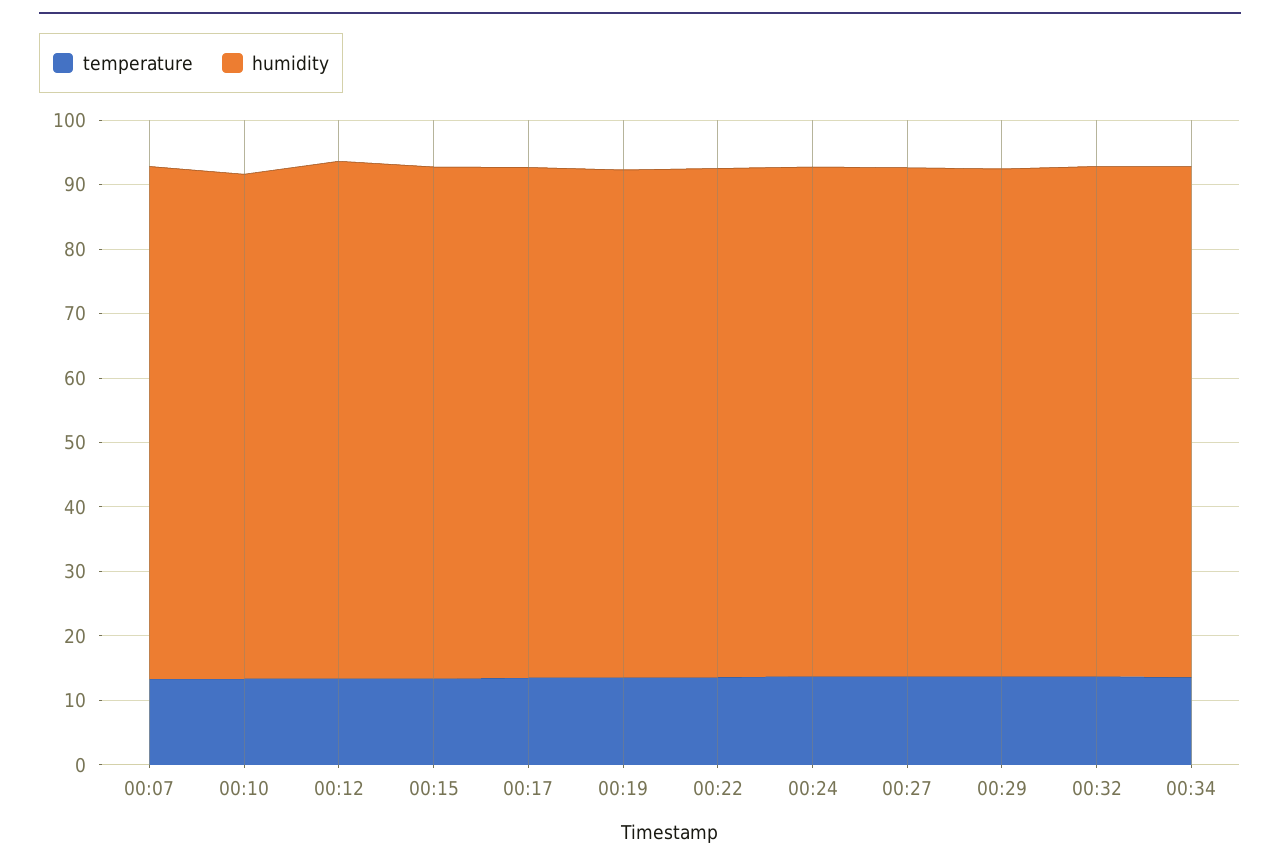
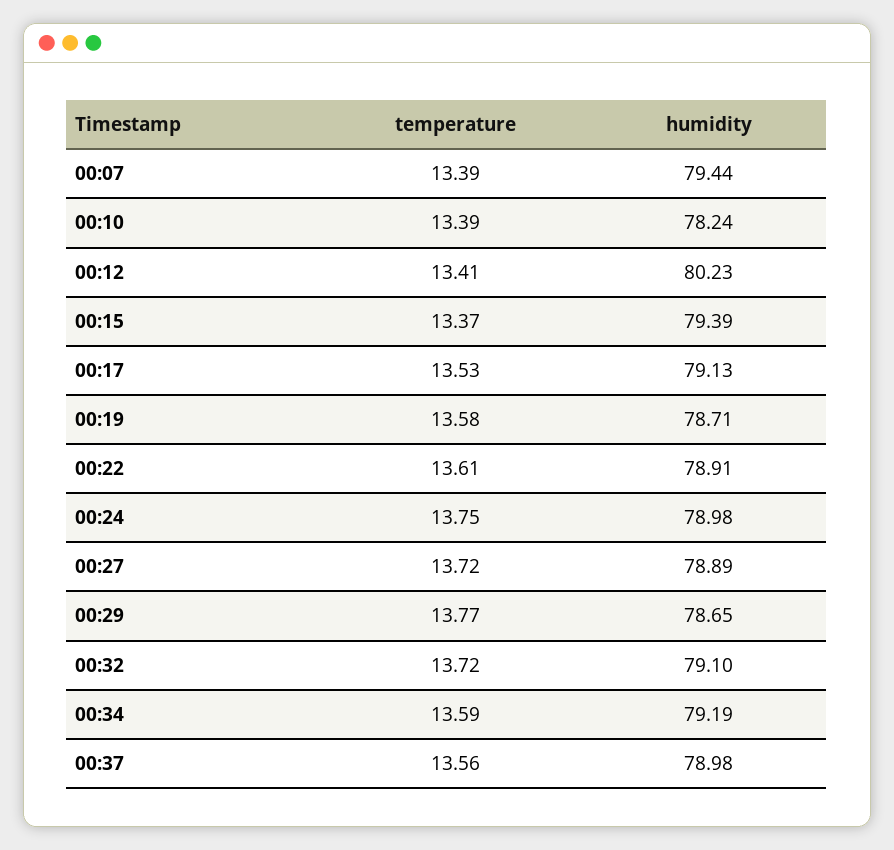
temperature, 00:37: none -> 13.56
humidity, 00:37: none -> 78.98

